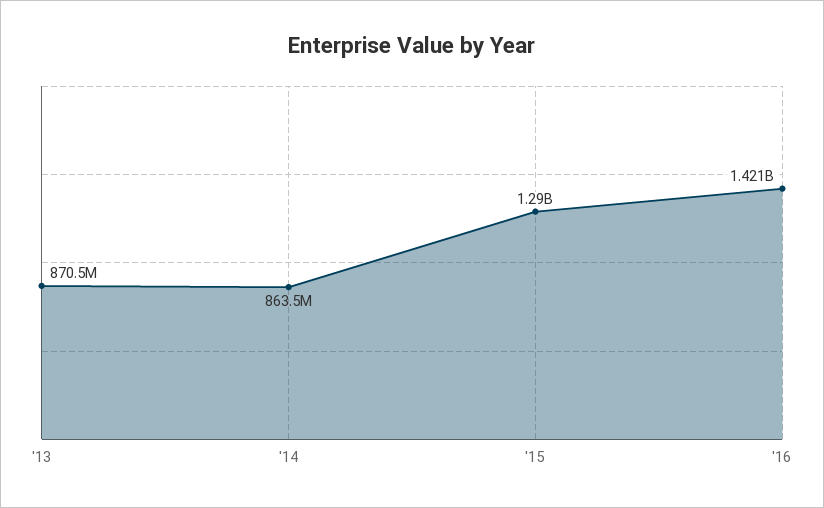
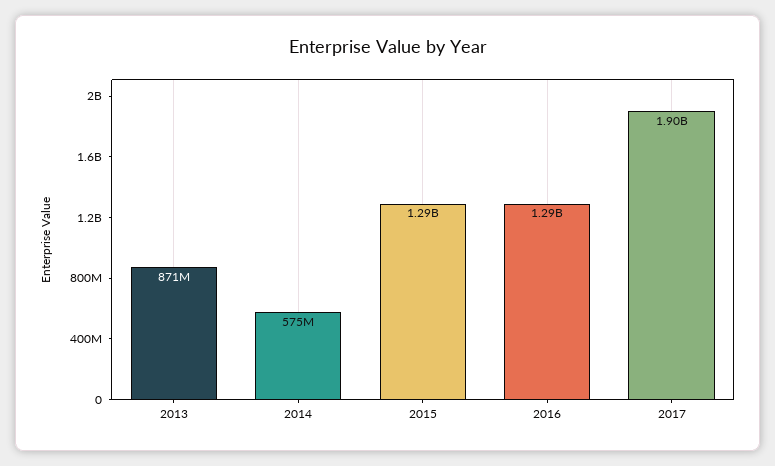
'14: 863500000 -> 575000000
'16: 1421000000 -> 1290000000
2017: none -> 1900000000

